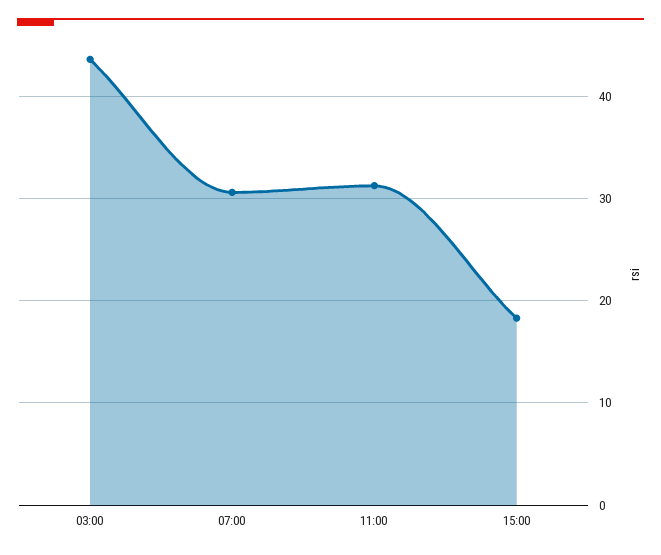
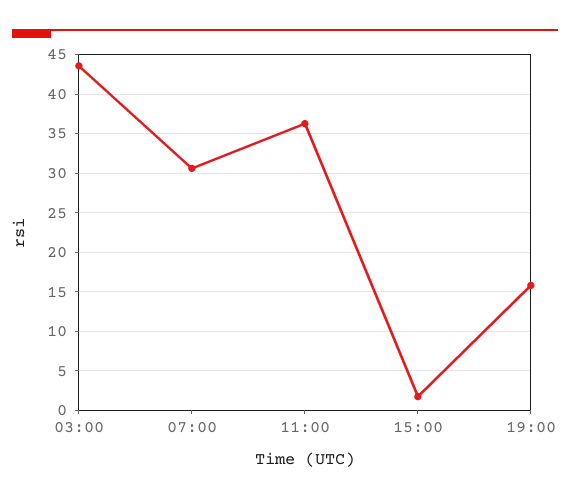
11:00: 31 -> 36
15:00: 18 -> 2
19:00: none -> 16

